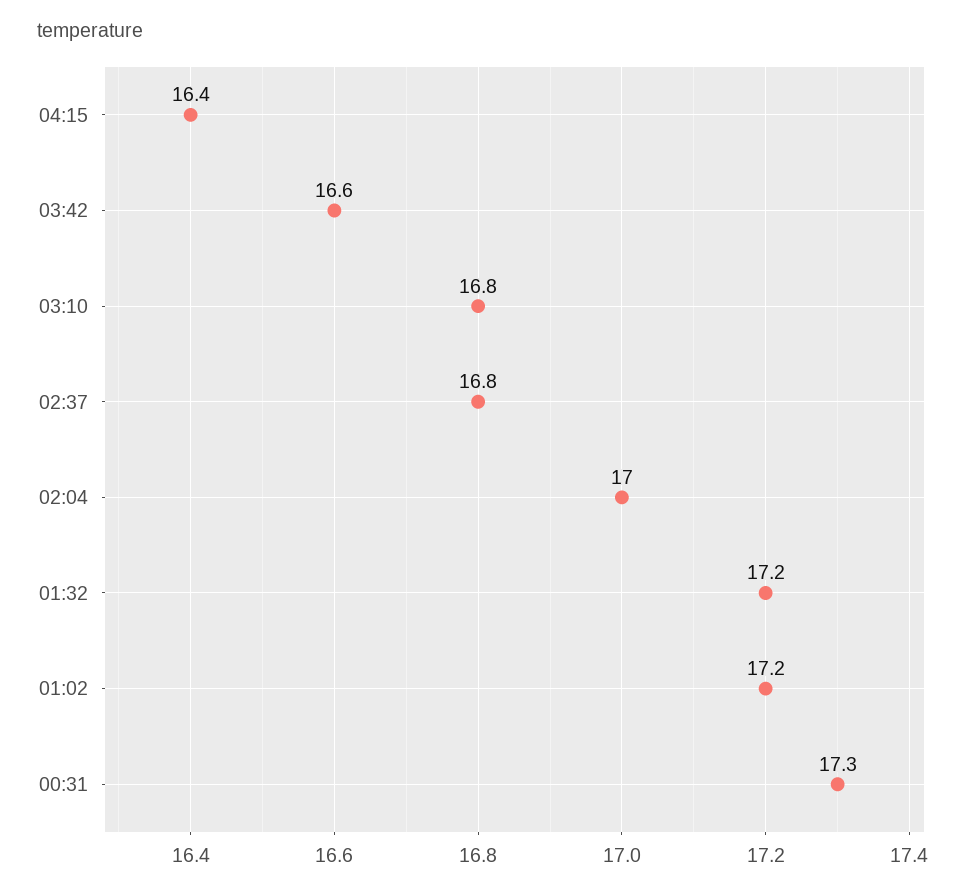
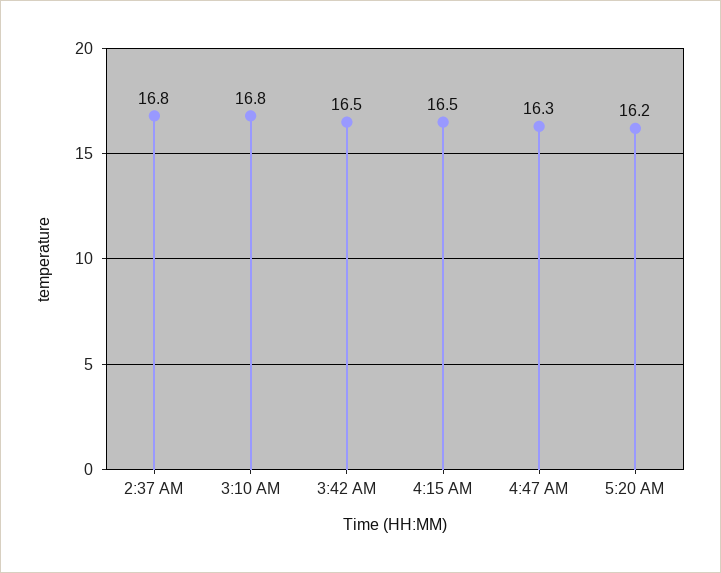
04:15: 16.4 -> 16.5
03:42: 16.6 -> 16.5
02:04: 17 -> none
01:32: 17.2 -> none
01:02: 17.2 -> none
00:31: 17.3 -> none
4:47 AM: none -> 16.3
5:20 AM: none -> 16.2

